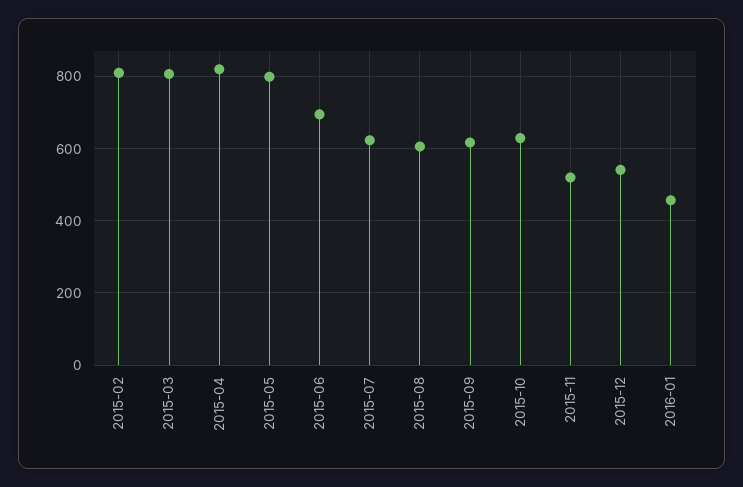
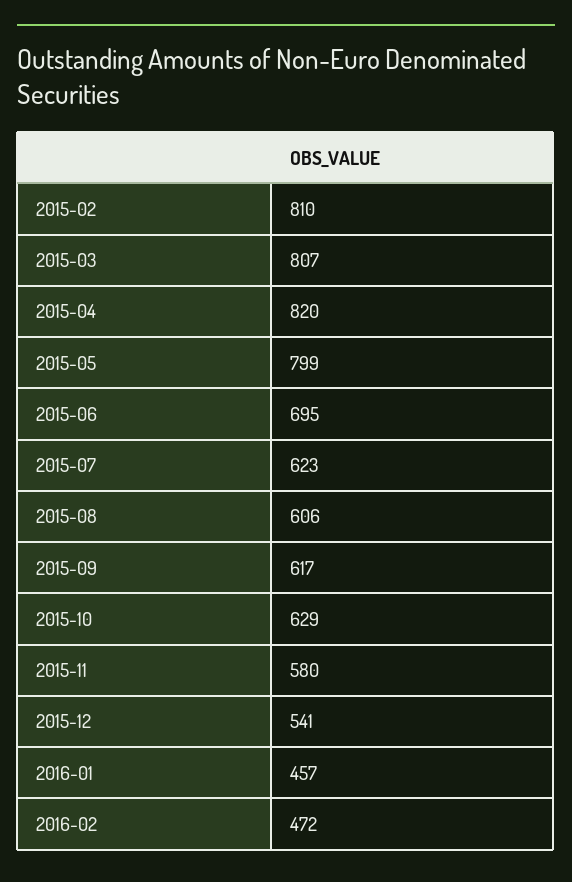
2015-11: 520 -> 580
2016-02: none -> 472

